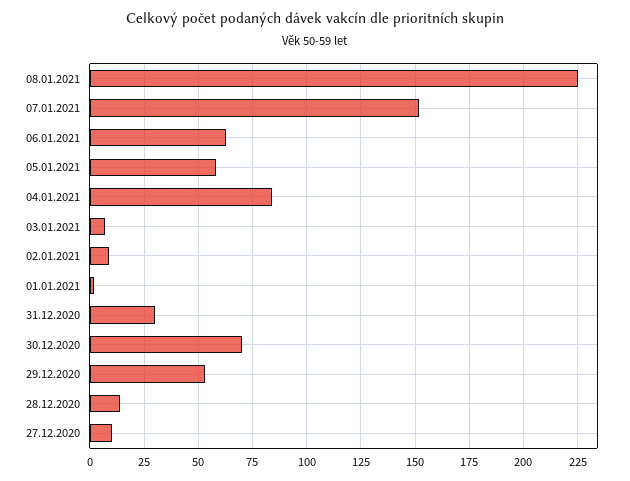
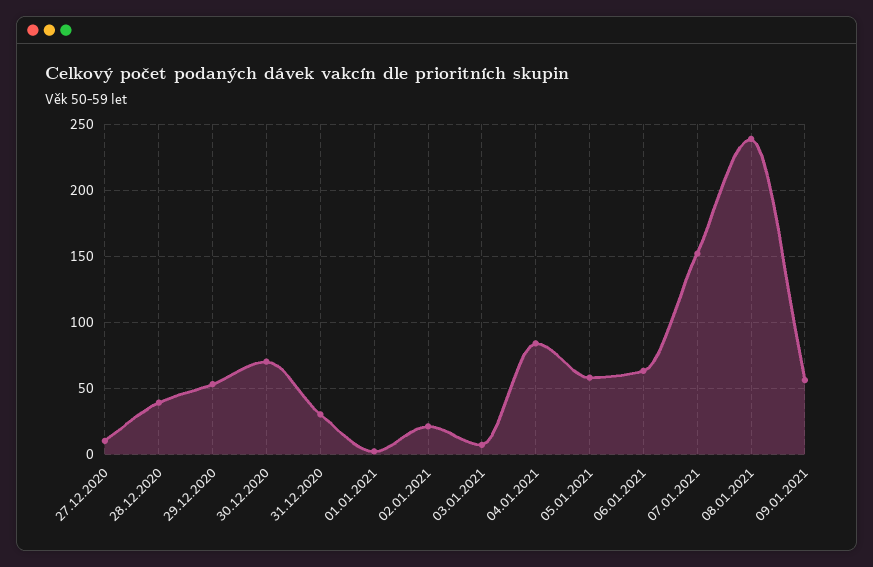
08.01.2021: 225 -> 240
02.01.2021: 10 -> 20
28.12.2020: 15 -> 40
09.01.2021: none -> 55

